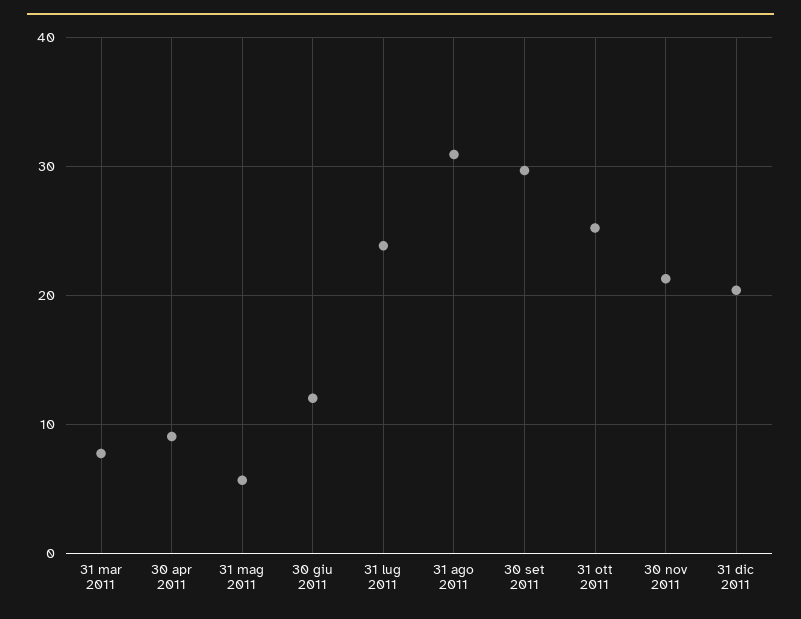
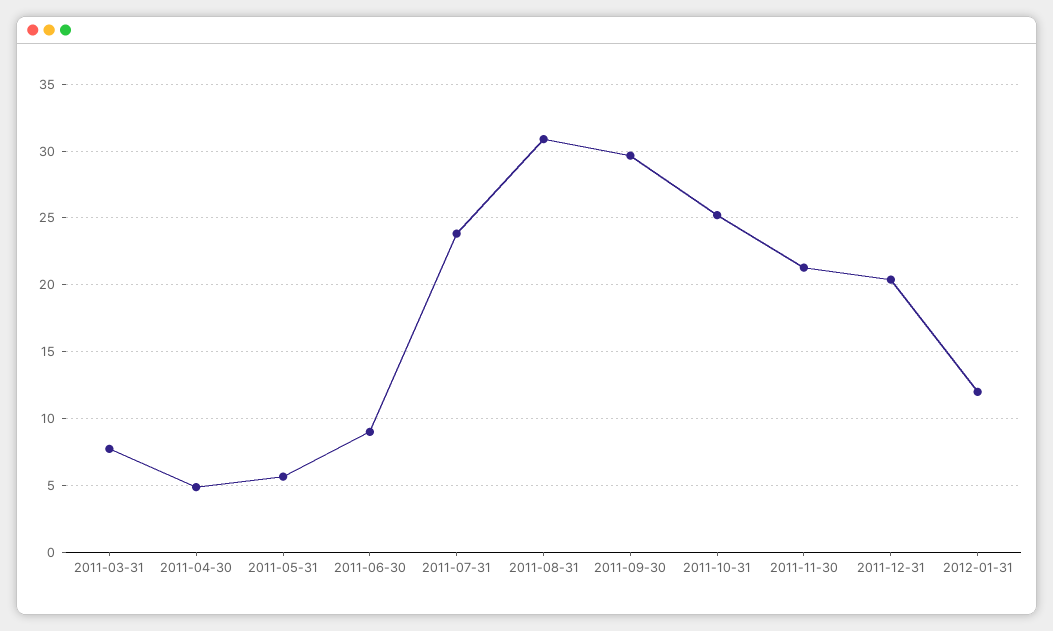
30 apr 2011: 9 -> 5
30 giu 2011: 12 -> 9
2012-01-31: none -> 12

